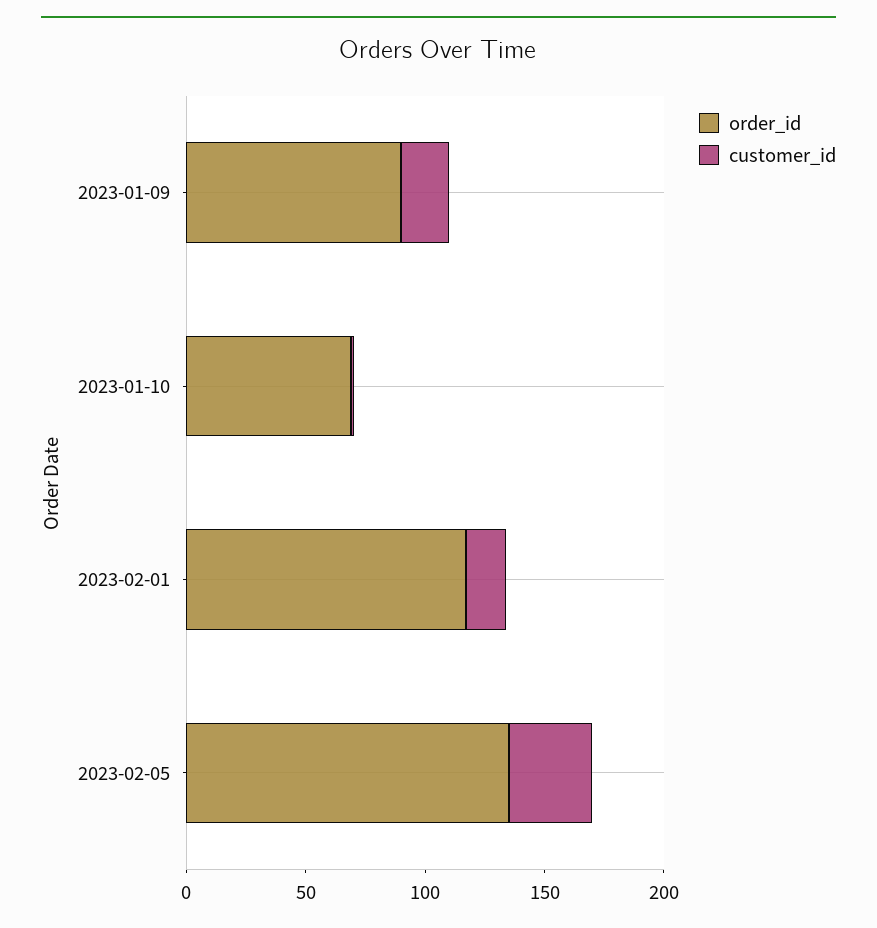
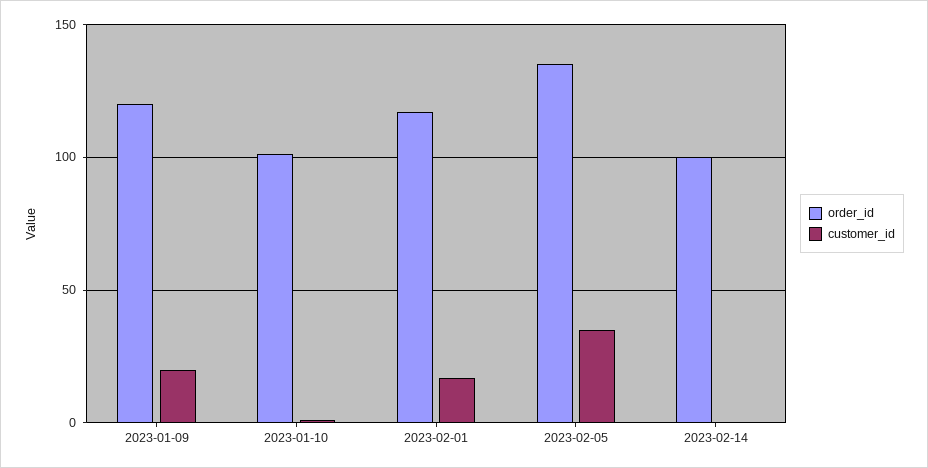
order_id, 2023-01-09: 90 -> 120
order_id, 2023-01-10: 70 -> 100
order_id, 2023-02-14: none -> 100
customer_id, 2023-02-14: none -> 0

